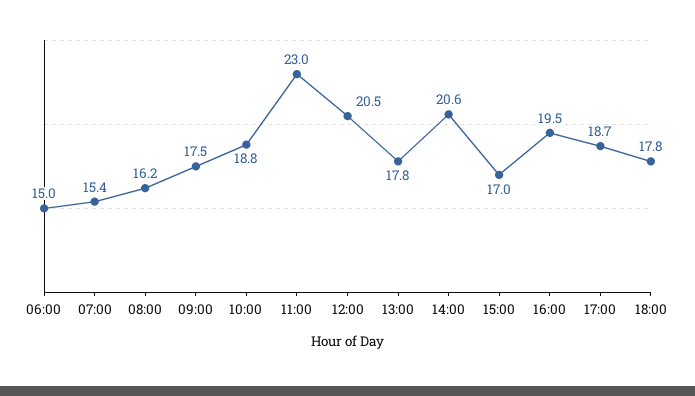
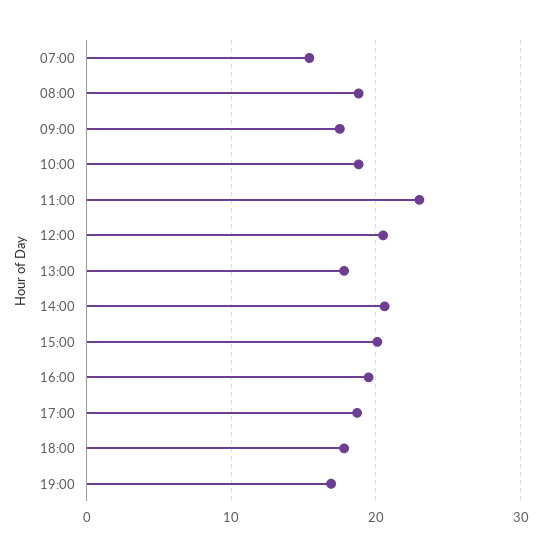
06:00: 15 -> none
08:00: 16.2 -> 19
15:00: 17 -> 20
19:00: none -> 17

